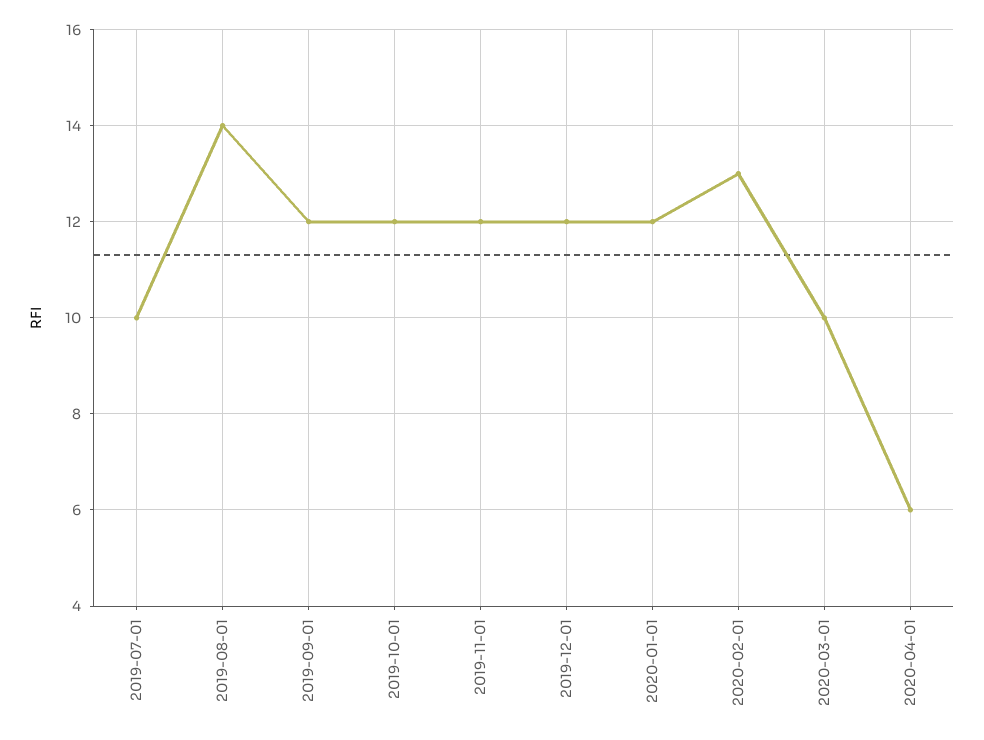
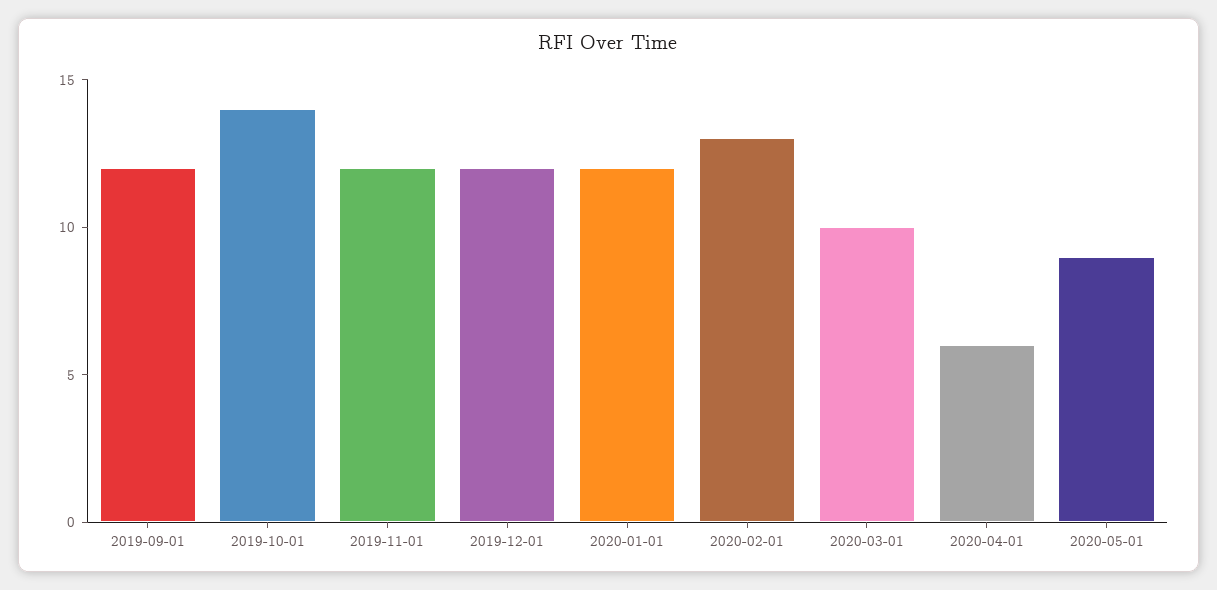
2019-07-01: 10 -> none
2019-08-01: 14 -> none
2019-10-01: 12 -> 14
2020-05-01: none -> 9

